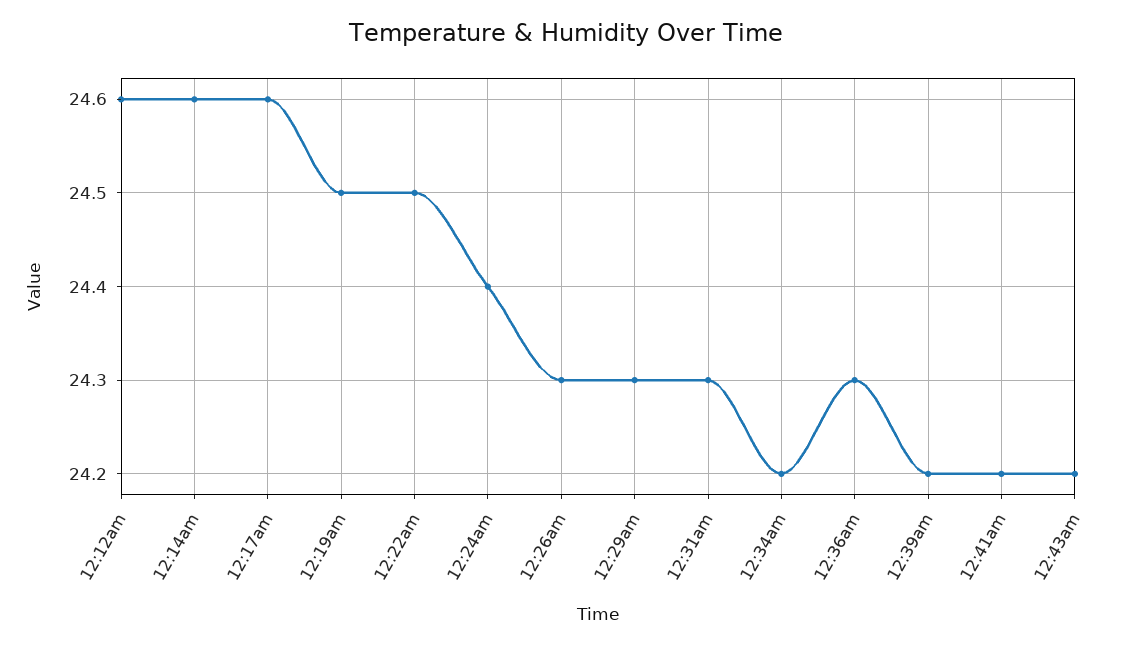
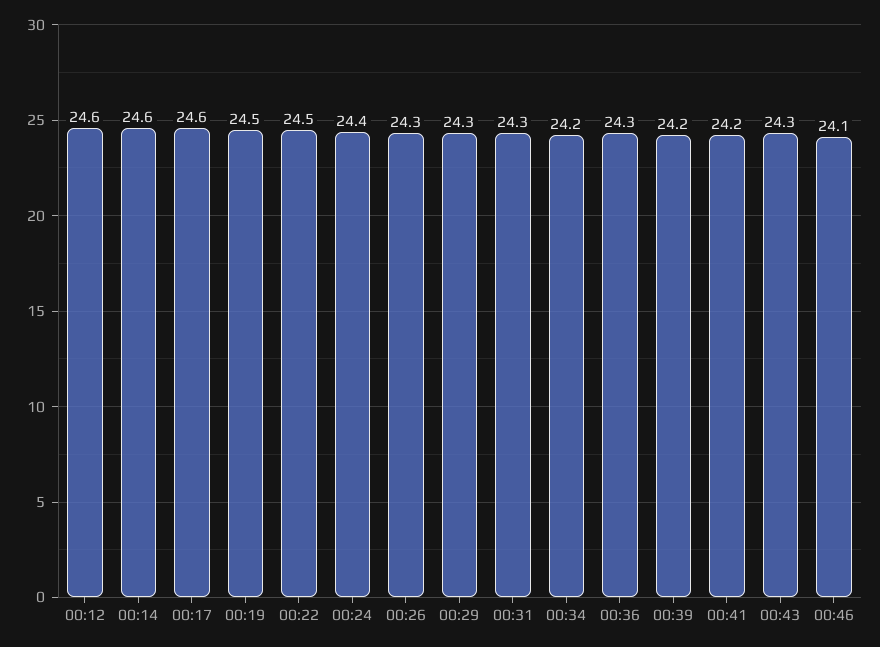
12:43am: 24.2 -> 24.3
00:46: none -> 24.1

